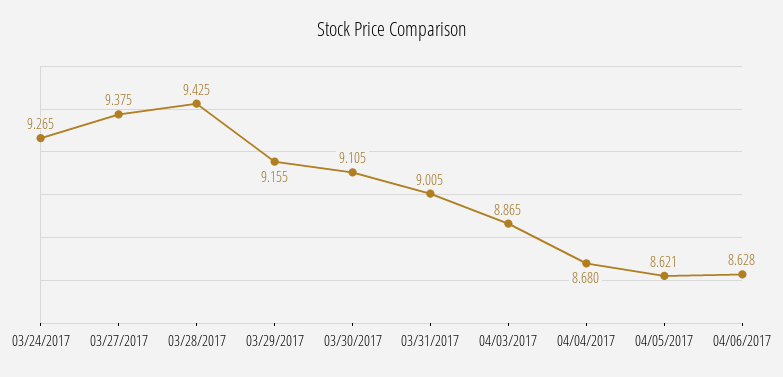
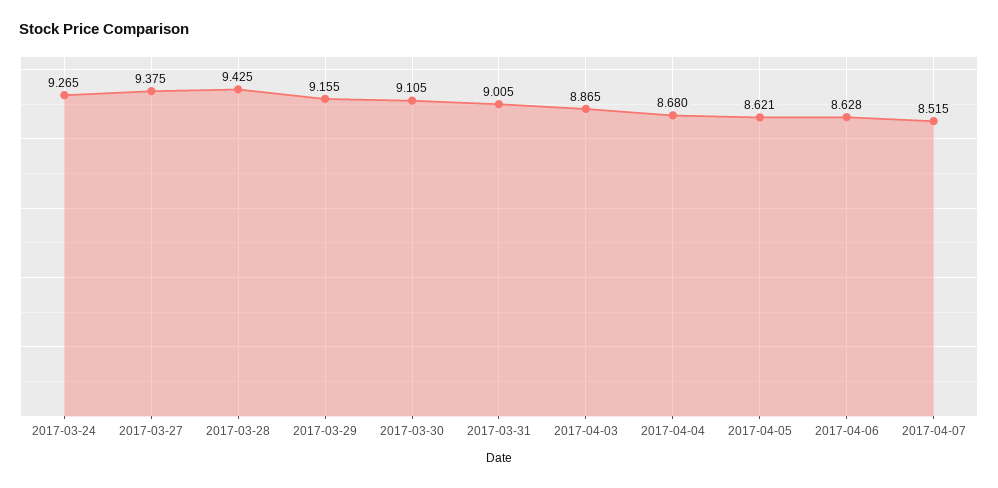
2017-04-07: none -> 8.515

